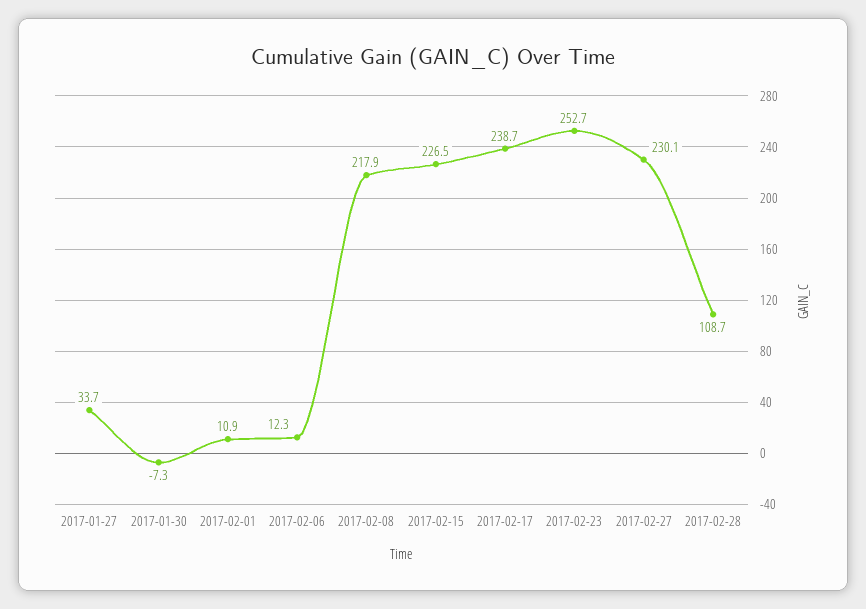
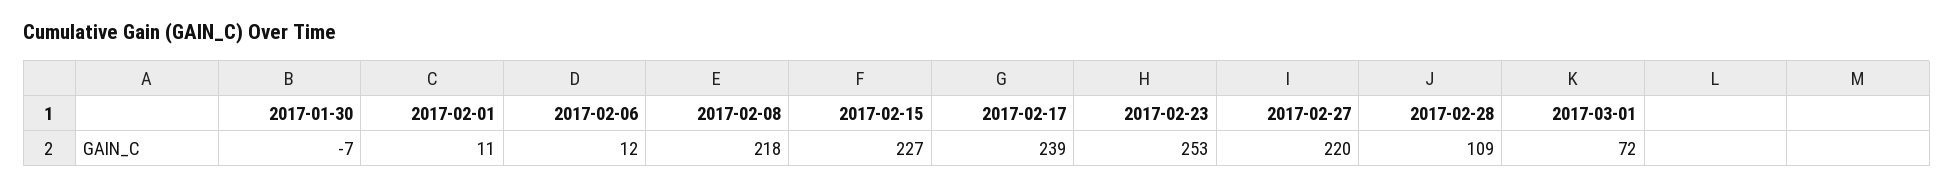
2017-01-27: 33.7 -> none
2017-02-27: 230.1 -> 220
2017-03-01: none -> 72

